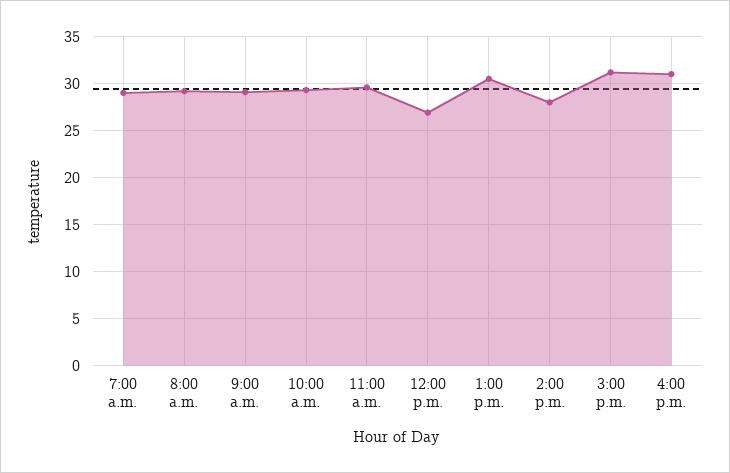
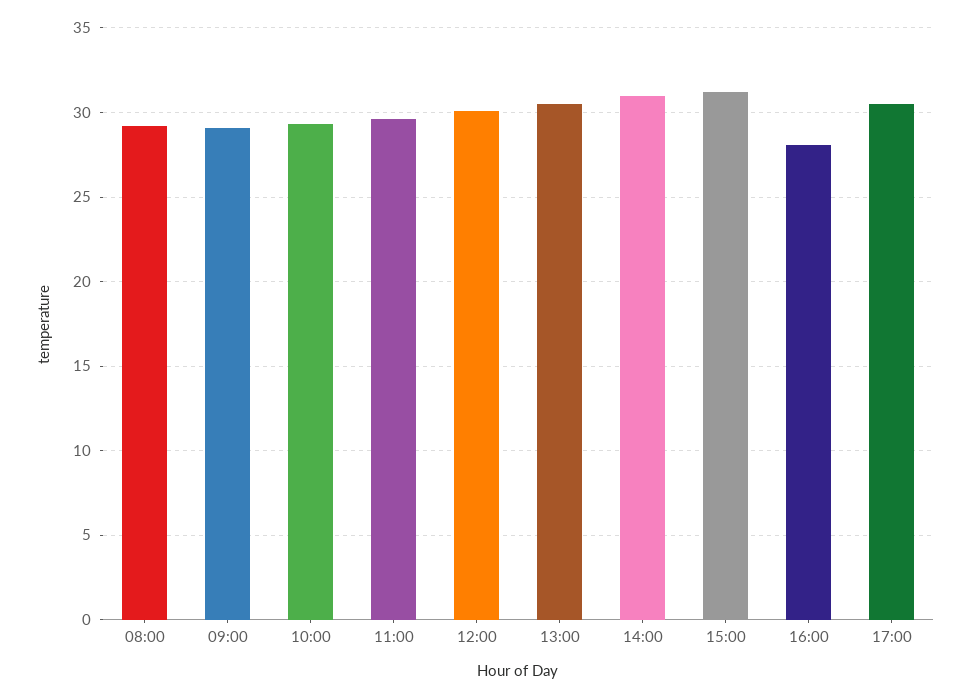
7:00 a.m.: 29 -> none
12:00 p.m.: 27 -> 30
2:00 p.m.: 28 -> 31
4:00 p.m.: 31 -> 28
17:00: none -> 30.5

